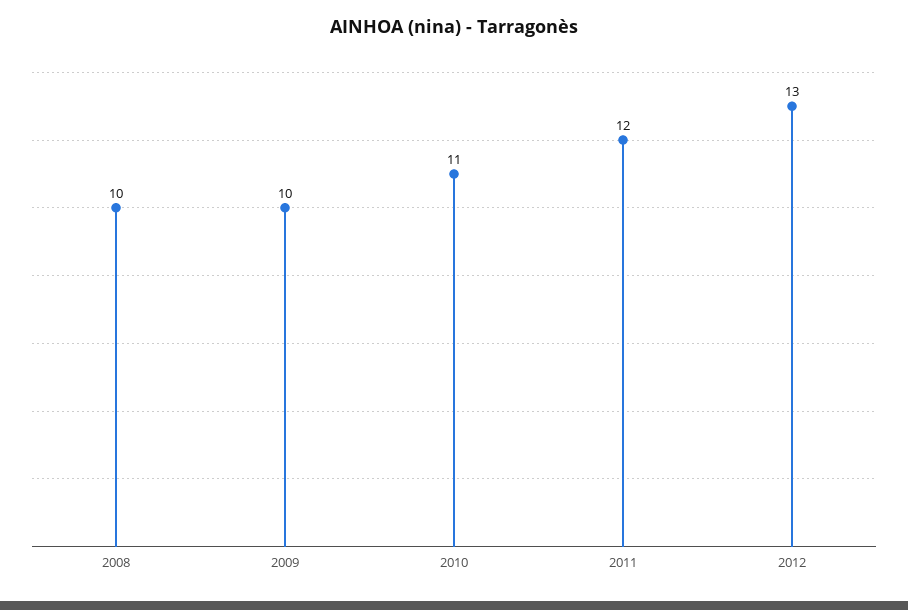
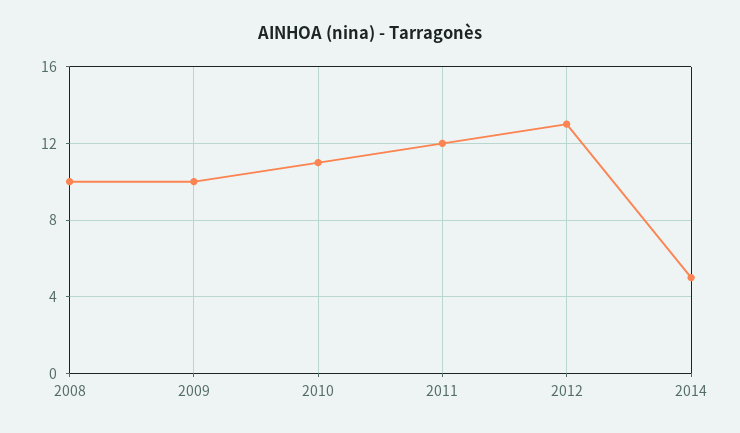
2014: none -> 5

